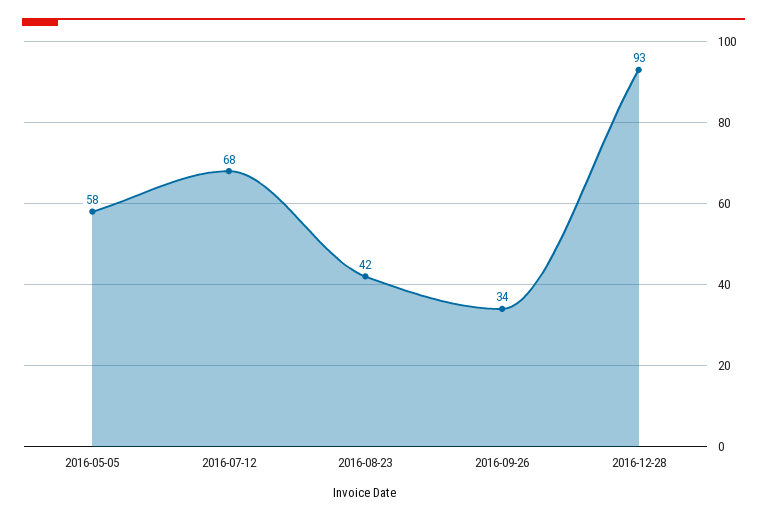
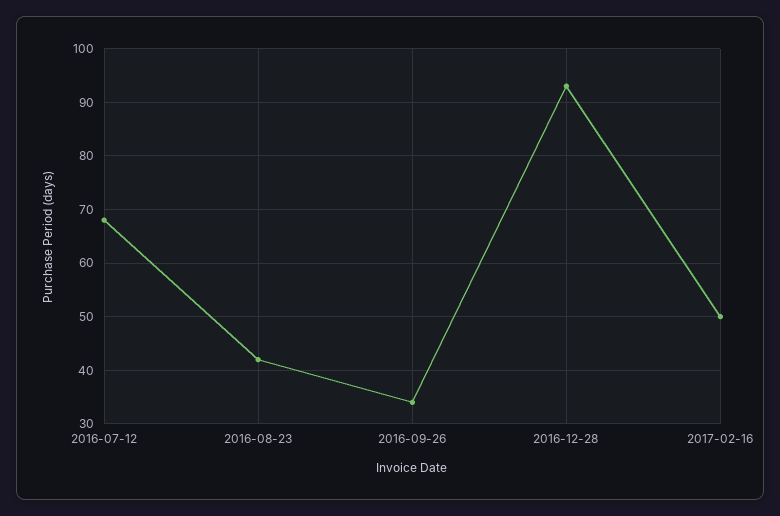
2016-05-05: 58 -> none
2017-02-16: none -> 50

